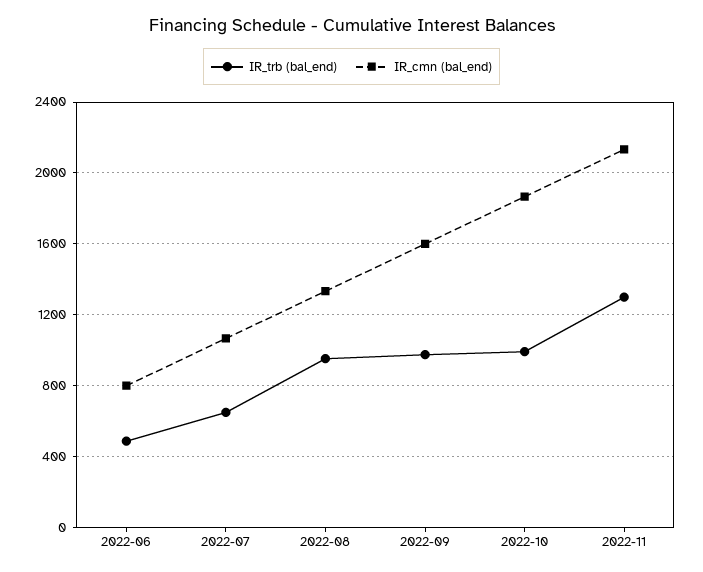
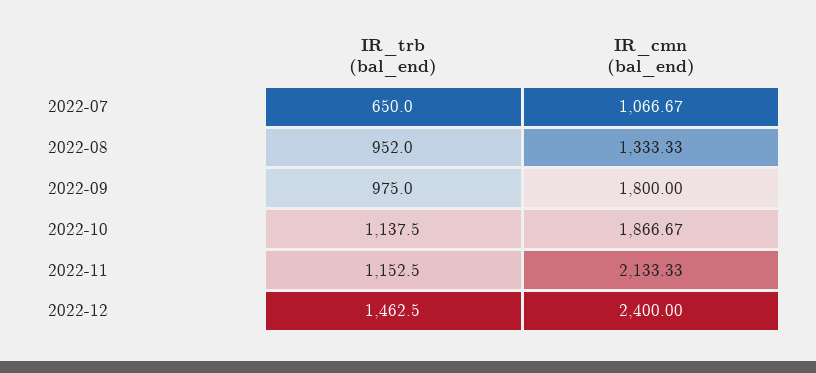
IR_trb (bal_end), 2022-06: 500 -> none
IR_cmn (bal_end), 2022-06: 800 -> none
IR_cmn (bal_end), 2022-09: 1600 -> 1800
IR_trb (bal_end), 2022-10: 1000 -> 1137.5
IR_trb (bal_end), 2022-11: 1300 -> 1152.5
IR_trb (bal_end), 2022-12: none -> 1462.5
IR_cmn (bal_end), 2022-12: none -> 2400

